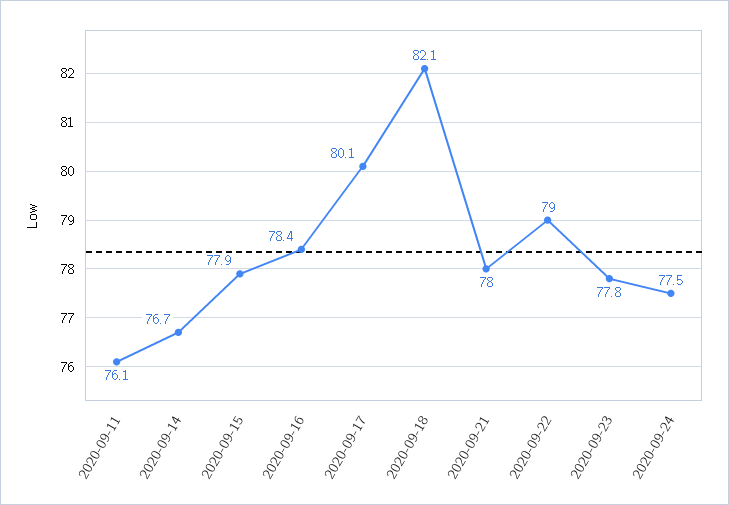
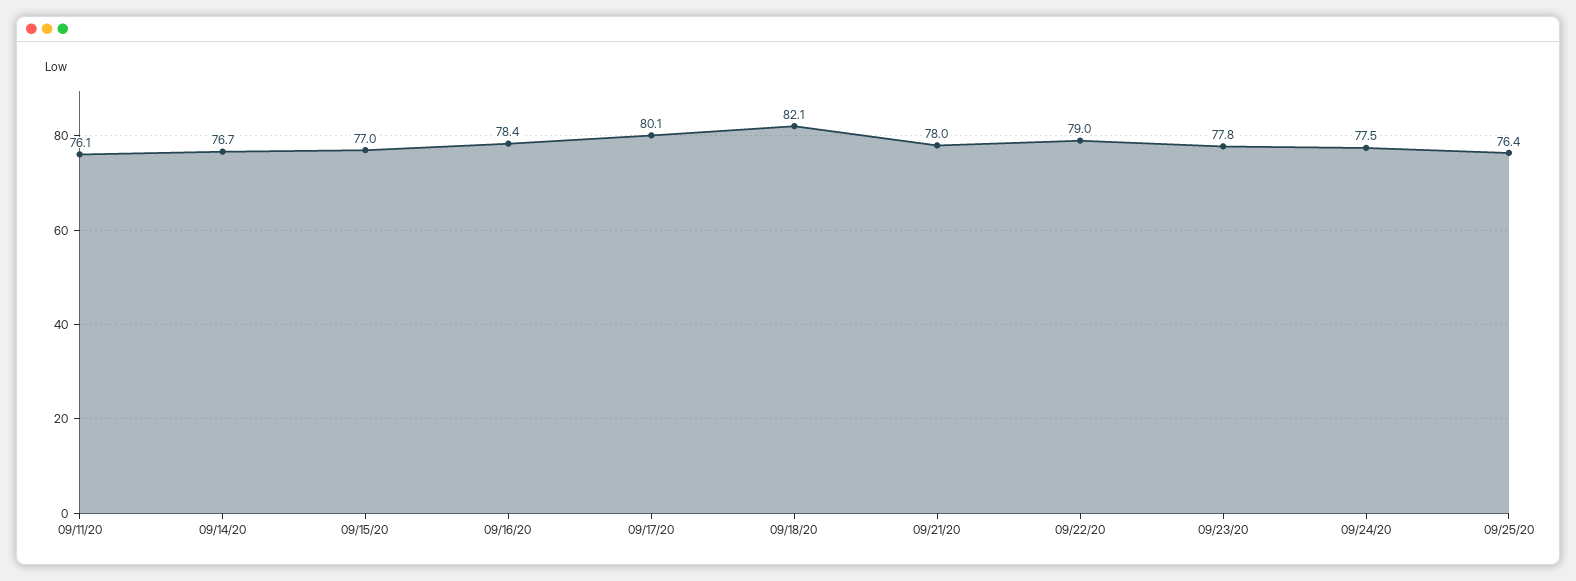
2020-09-15: 77.9 -> 77
09/25/20: none -> 76.4

